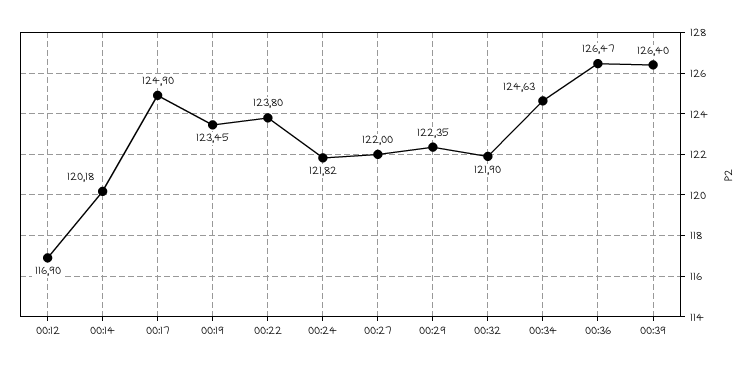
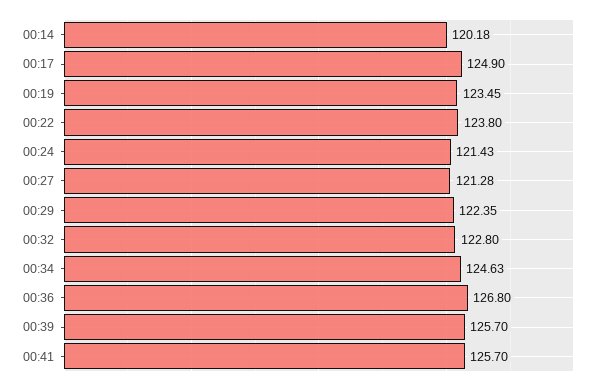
00:12: 116.9 -> none
00:24: 121.82 -> 121.43
00:27: 122 -> 121.28
00:32: 121.9 -> 122.8
00:36: 126.47 -> 126.8
00:39: 126.4 -> 125.7
00:41: none -> 125.7

